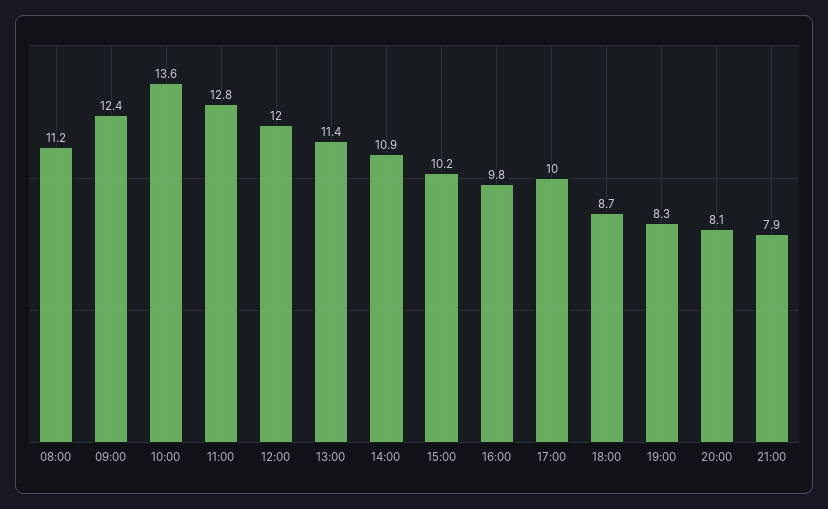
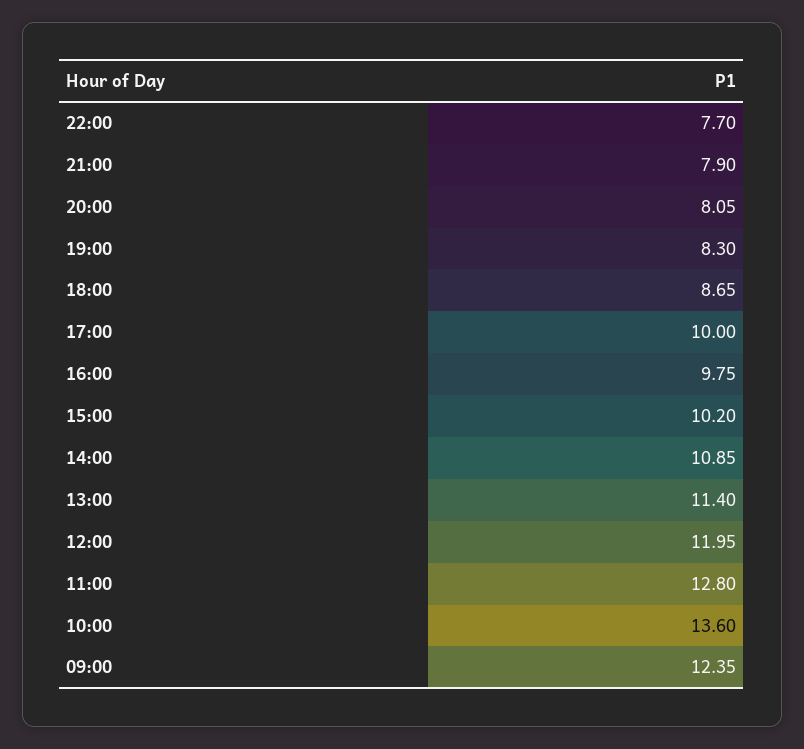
08:00: 11.2 -> none
22:00: none -> 7.7

